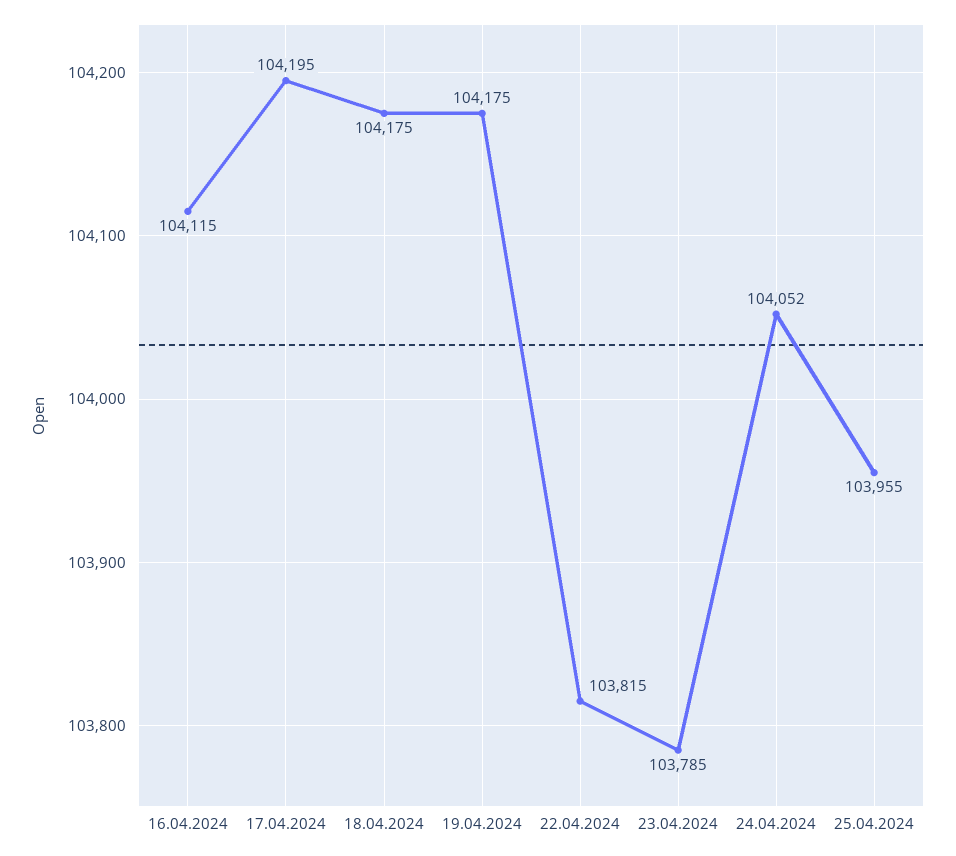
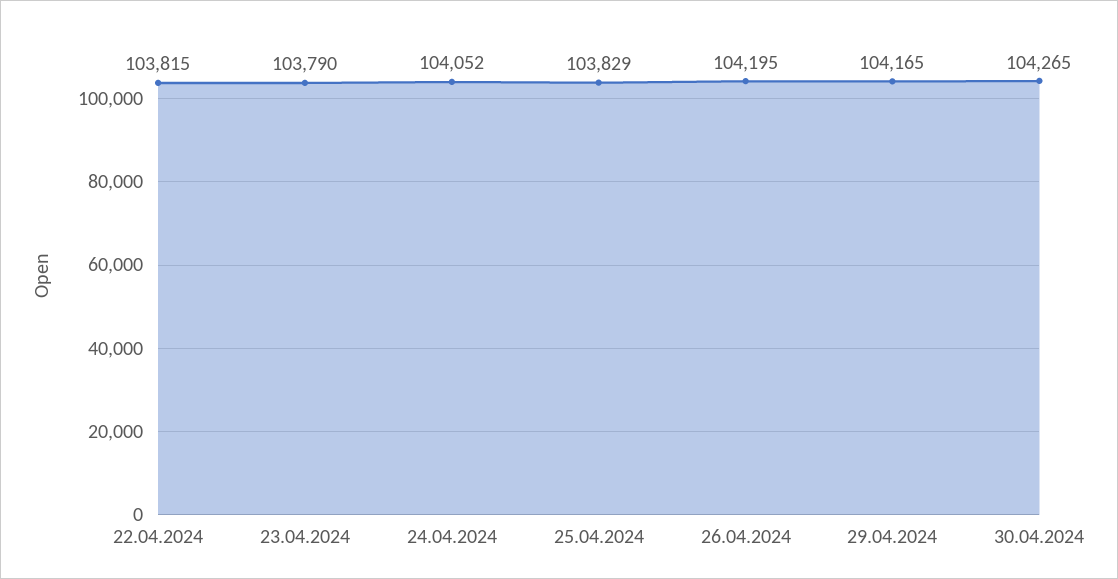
16.04.2024: 104115 -> none
17.04.2024: 104195 -> none
18.04.2024: 104175 -> none
19.04.2024: 104175 -> none
23.04.2024: 103785 -> 103790
25.04.2024: 103955 -> 103829
26.04.2024: none -> 104195
29.04.2024: none -> 104165
30.04.2024: none -> 104265

